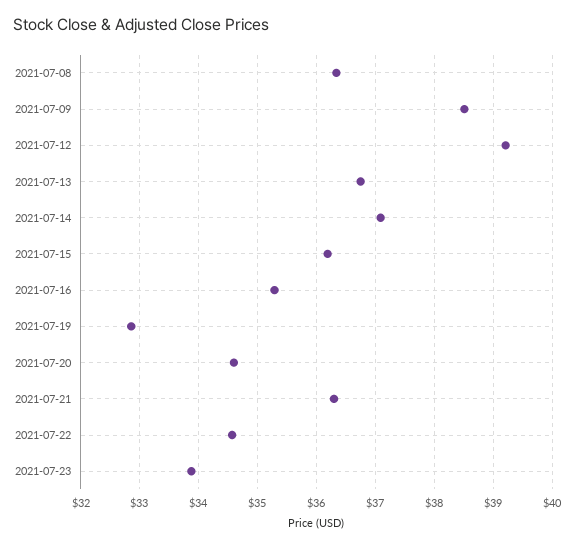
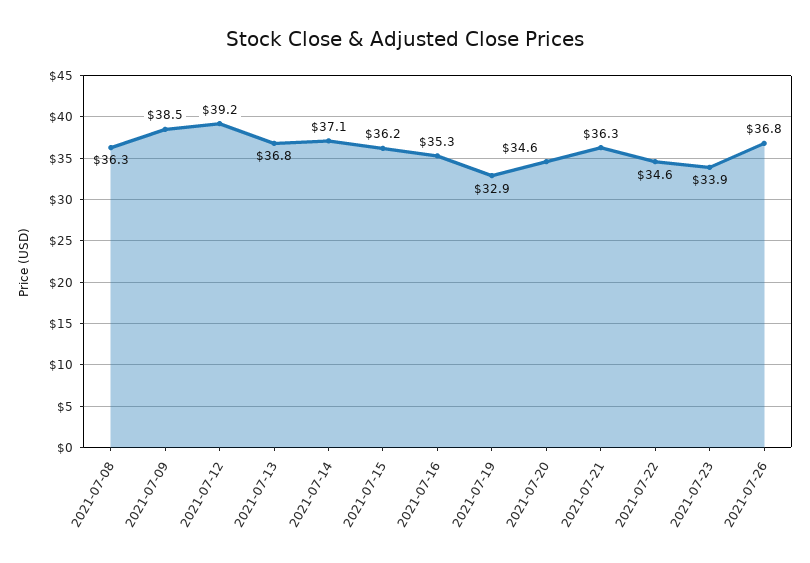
2021-07-26: none -> 36.8

